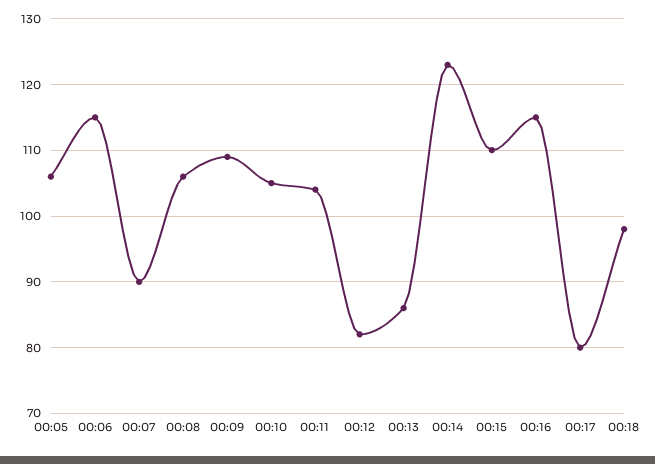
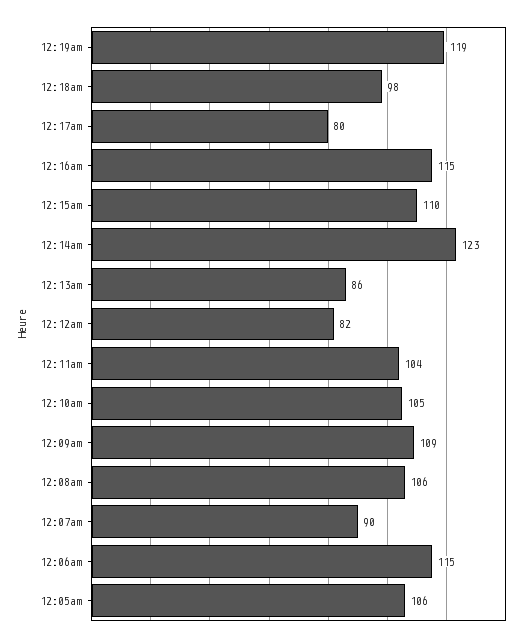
12:19am: none -> 119

